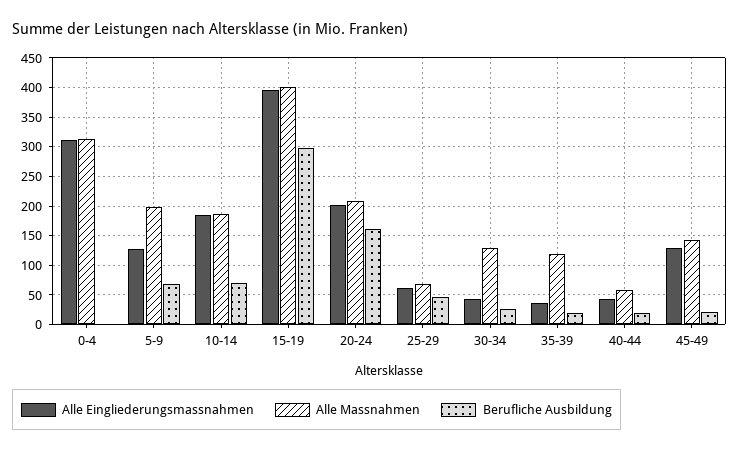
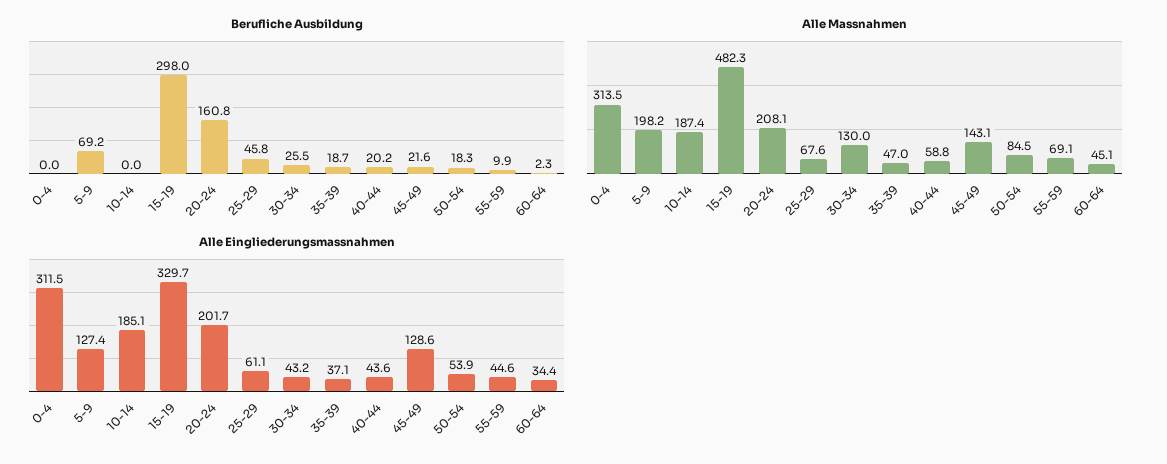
Berufliche Ausbildung, 10-14: 75 -> 0
Alle Eingliederungsmassnahmen, 15-19: 400 -> 329.7
Alle Massnahmen, 15-19: 400 -> 482.3
Alle Massnahmen, 35-39: 125 -> 47
Berufliche Ausbildung, 50-54: none -> 18.3
Berufliche Ausbildung, 55-59: none -> 9.9
Berufliche Ausbildung, 60-64: none -> 2.3
Alle Massnahmen, 50-54: none -> 84.5
Alle Massnahmen, 55-59: none -> 69.1
Alle Massnahmen, 60-64: none -> 45.1
Alle Eingliederungsmassnahmen, 50-54: none -> 53.9
Alle Eingliederungsmassnahmen, 55-59: none -> 44.6
Alle Eingliederungsmassnahmen, 60-64: none -> 34.4

